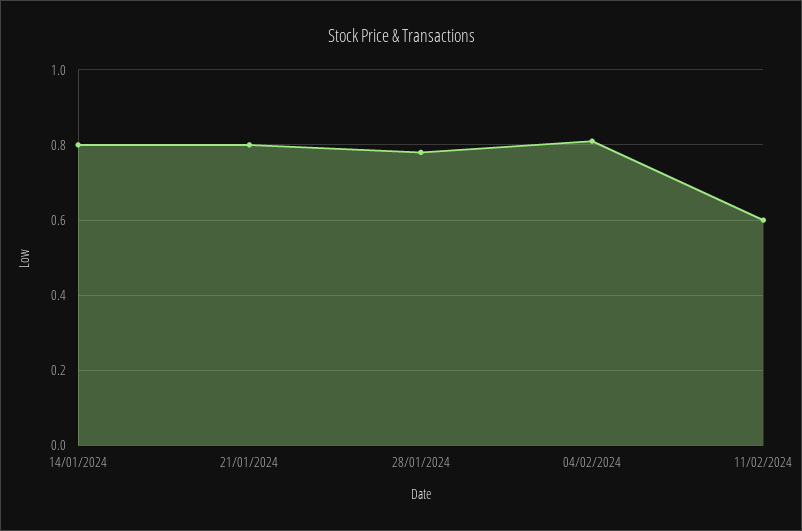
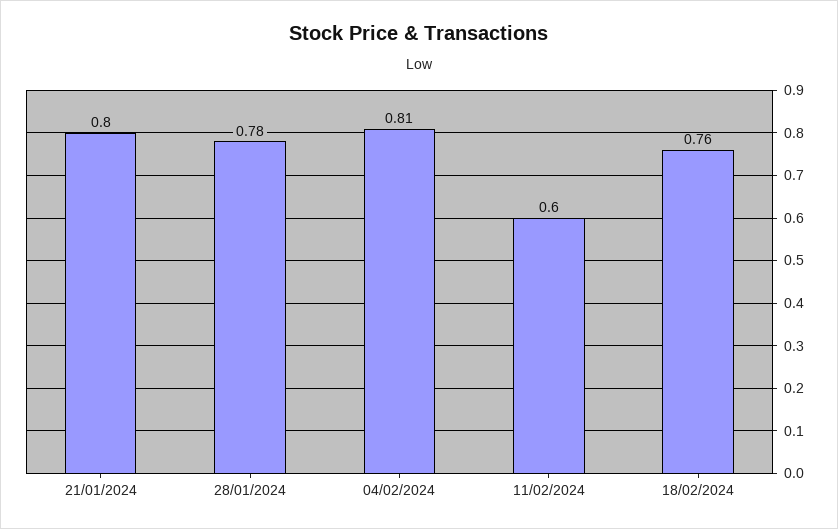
14/01/2024: 0.8 -> none
18/02/2024: none -> 0.76

